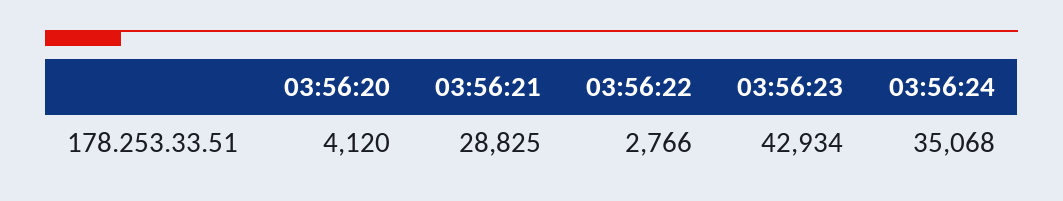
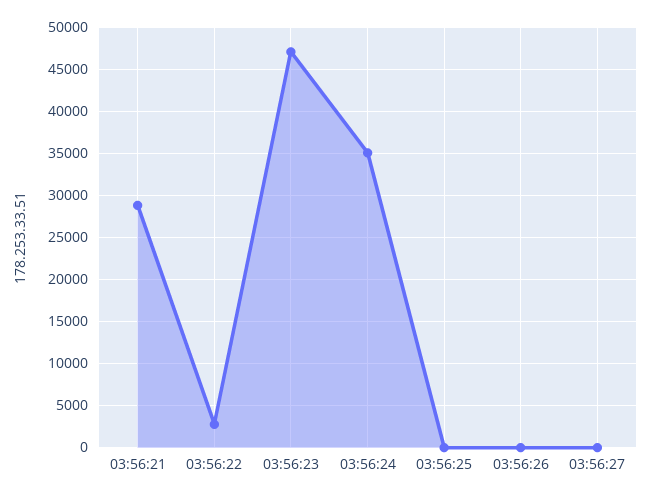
03:56:20: 4120 -> none
03:56:23: 42934 -> 47000
03:56:25: none -> 0
03:56:26: none -> 0
03:56:27: none -> 0

